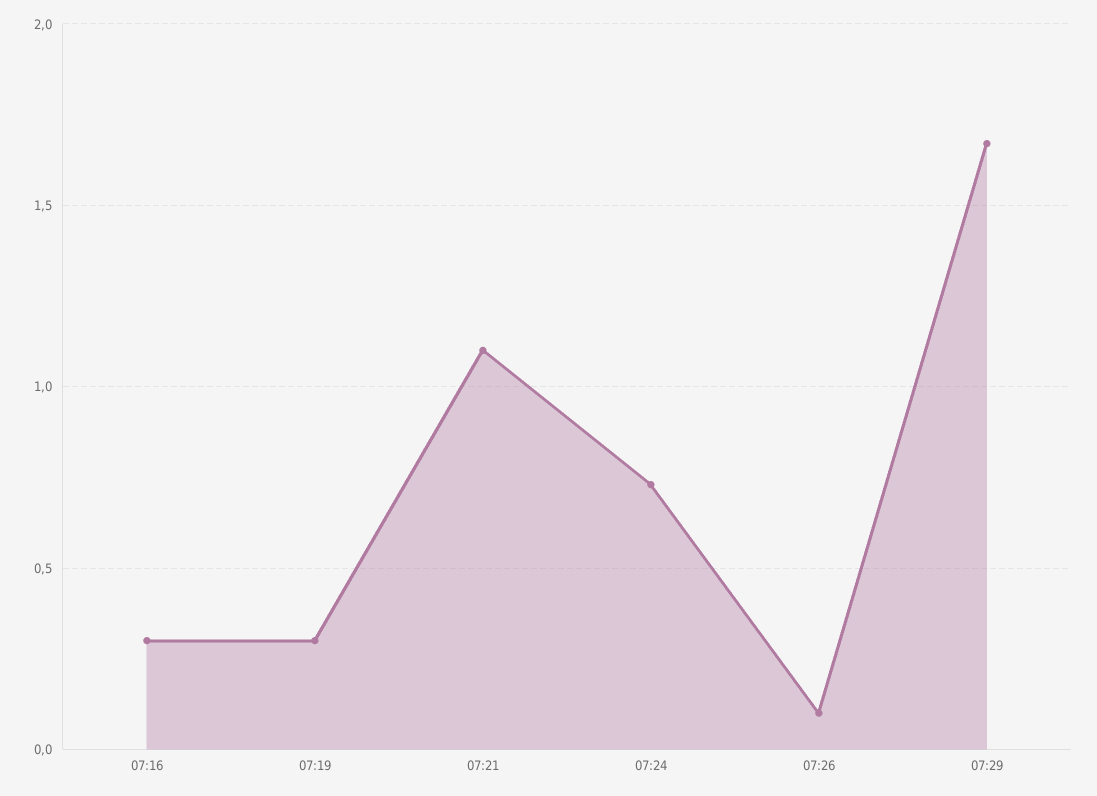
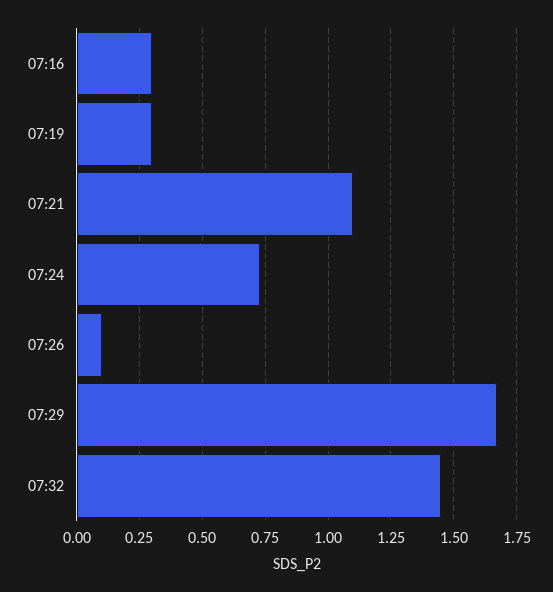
07:32: none -> 1.45

